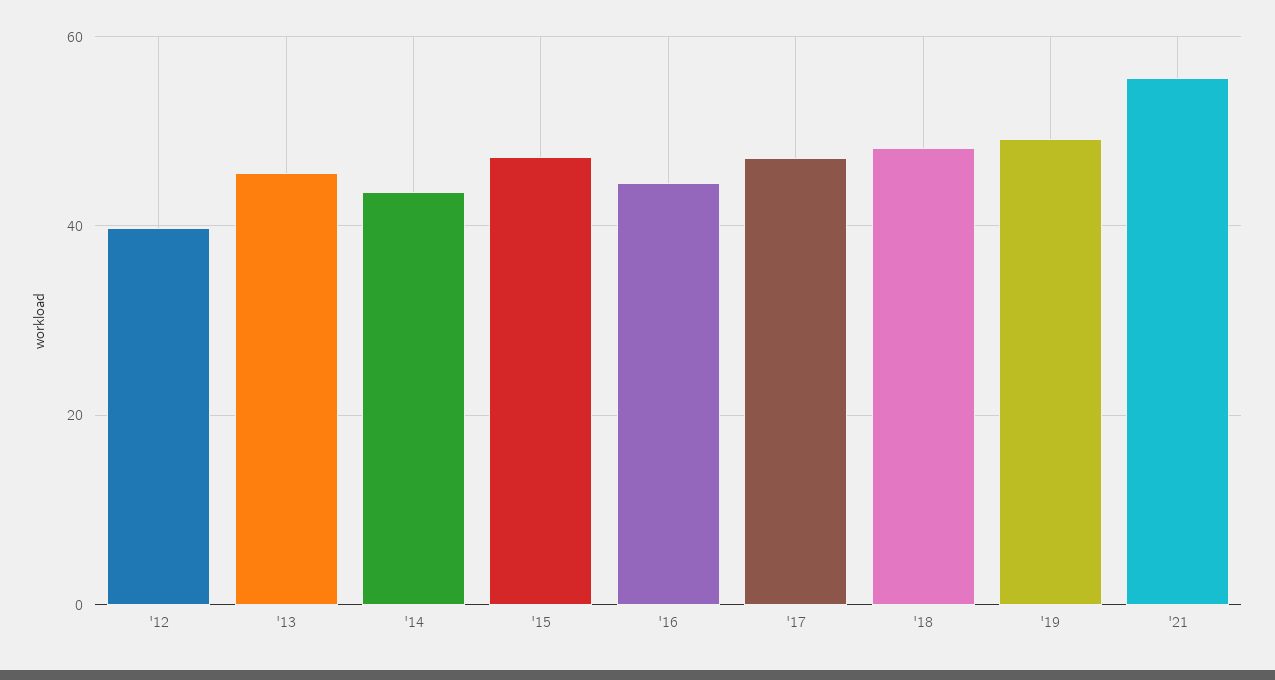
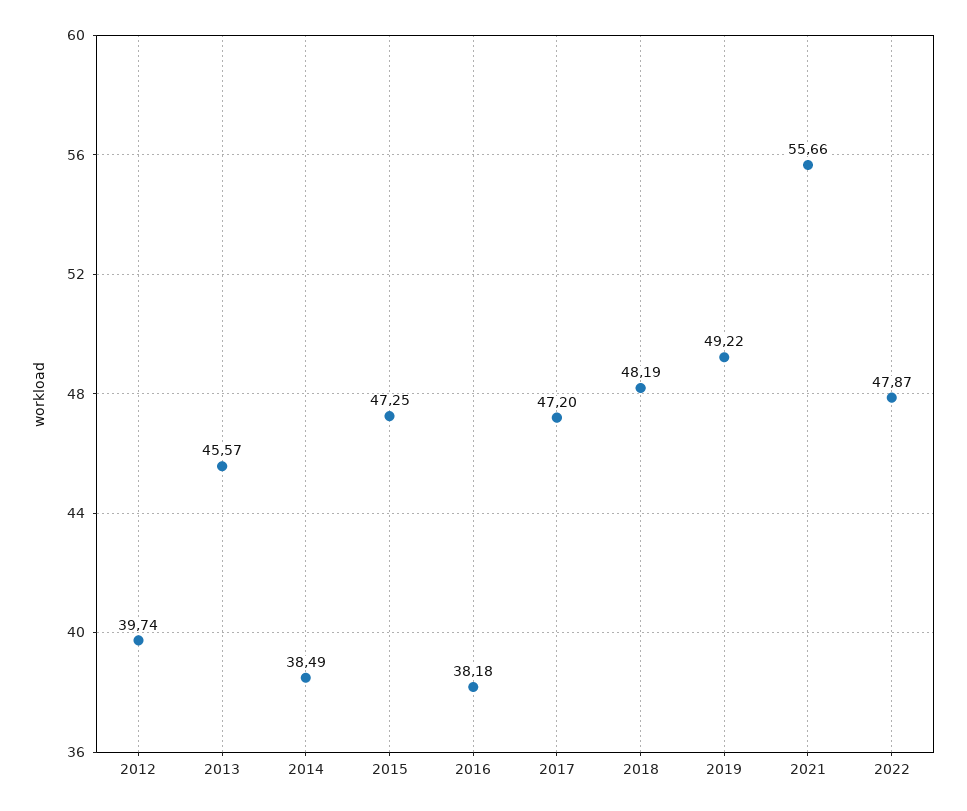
'14: 44 -> 38.49
'16: 44 -> 38.18
2022: none -> 47.87

